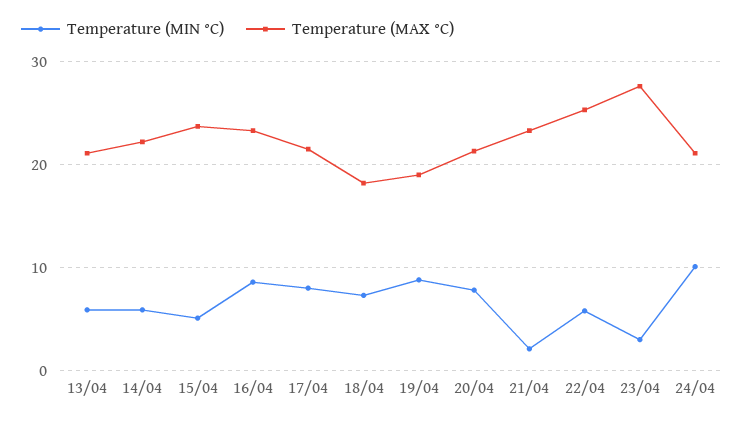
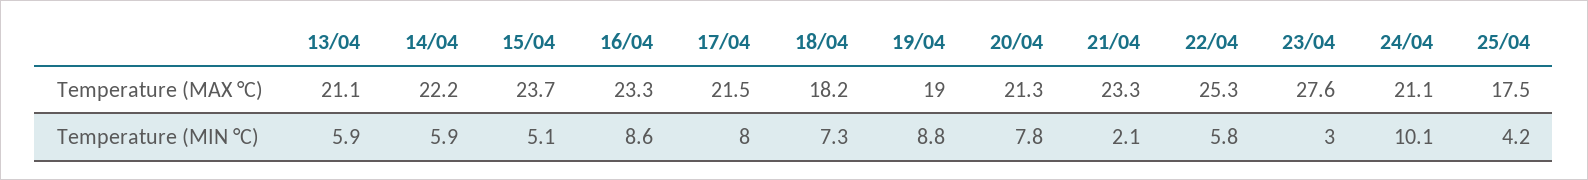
Temperature (MAX °C), 25/04: none -> 17.5
Temperature (MIN °C), 25/04: none -> 4.2

